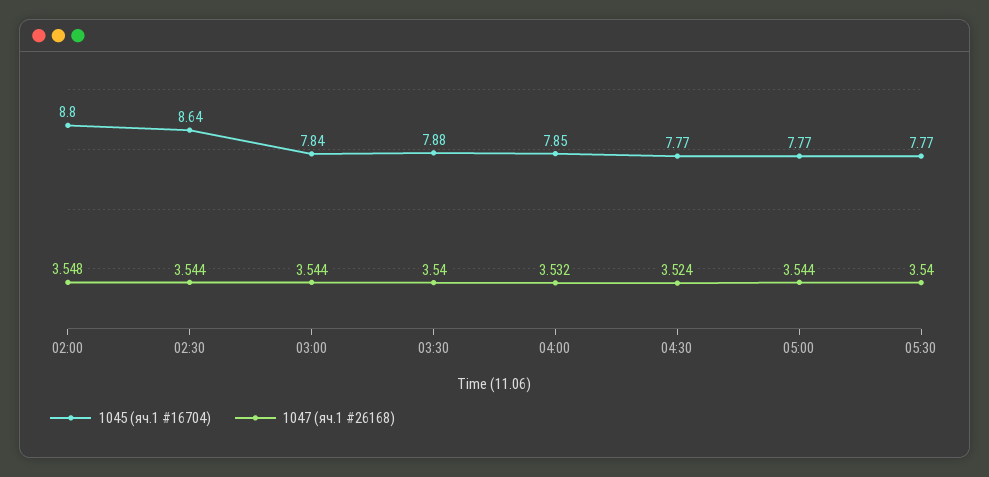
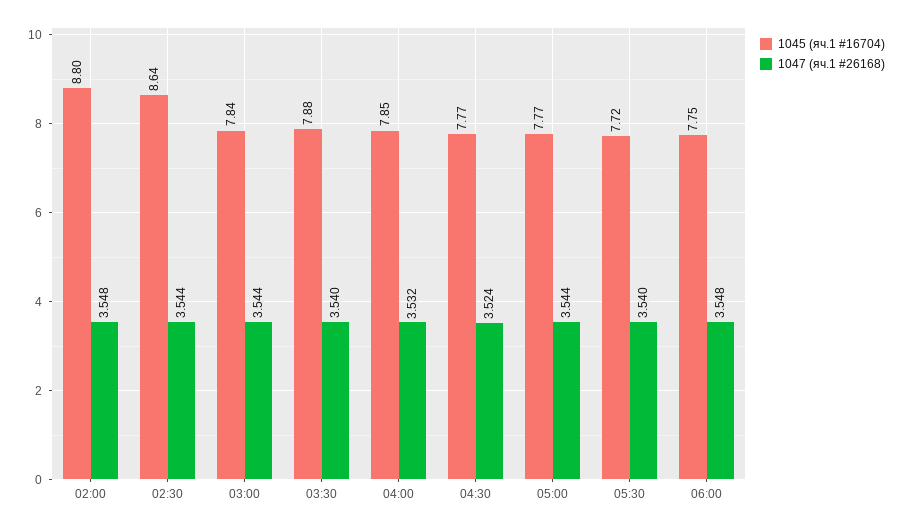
1045 (яч.1 #16704), 05:30: 7.77 -> 7.72
1045 (яч.1 #16704), 06:00: none -> 7.75
1047 (яч.1 #26168), 06:00: none -> 3.548

